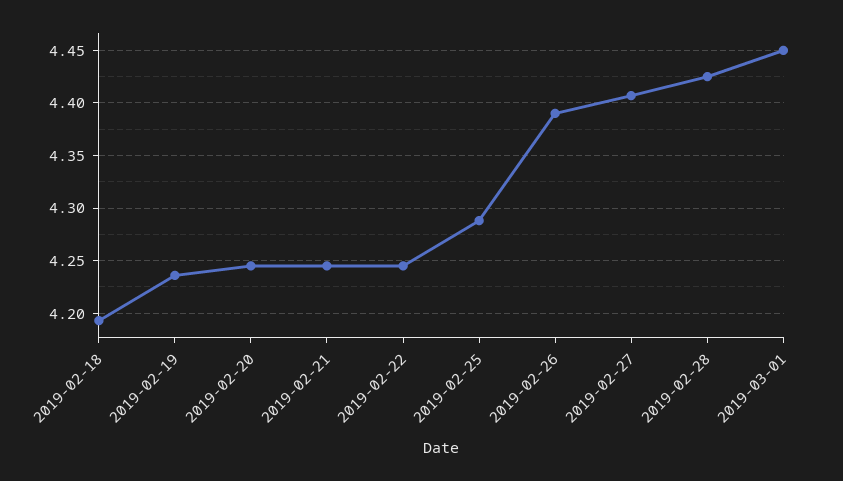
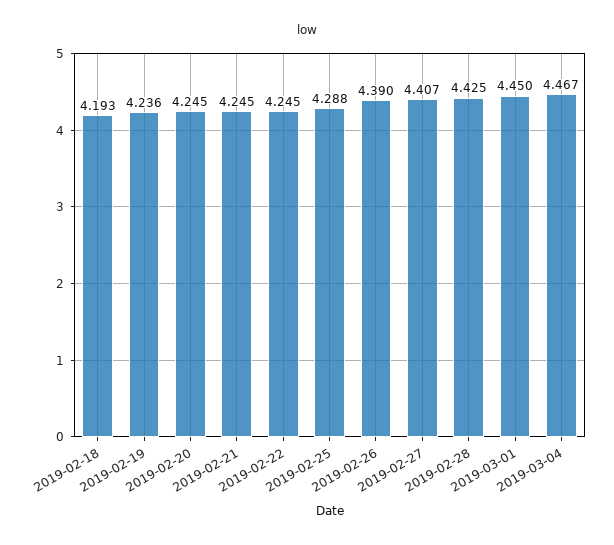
2019-03-04: none -> 4.467

